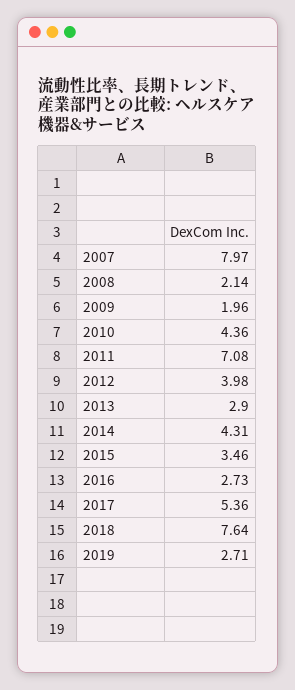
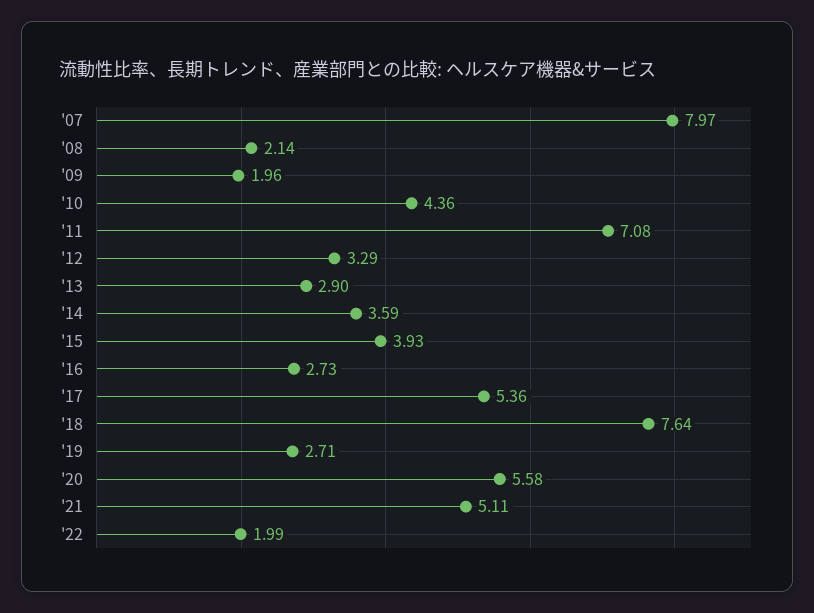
2012: 3.98 -> 3.29
2014: 4.31 -> 3.59
2015: 3.46 -> 3.93
'20: none -> 5.58
'21: none -> 5.11
'22: none -> 1.99

